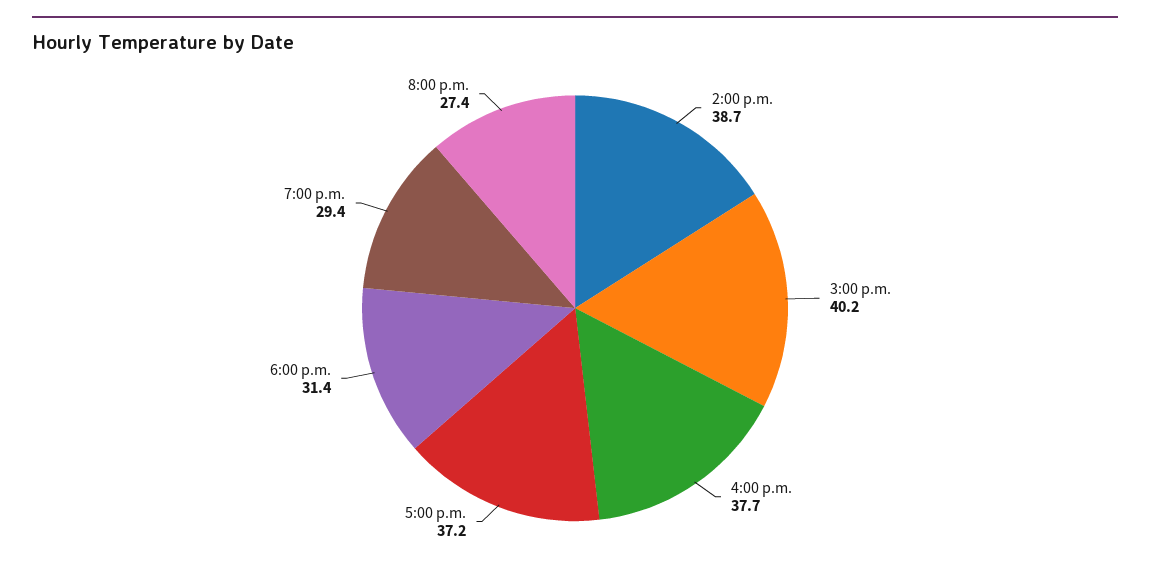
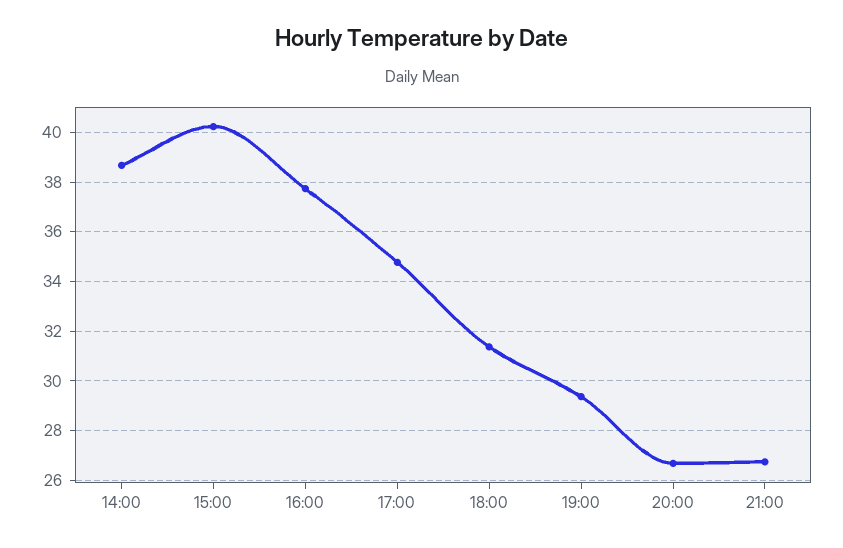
5:00 p.m.: 37.2 -> 34.75
8:00 p.m.: 27.4 -> 26.75
21:00: none -> 26.75

